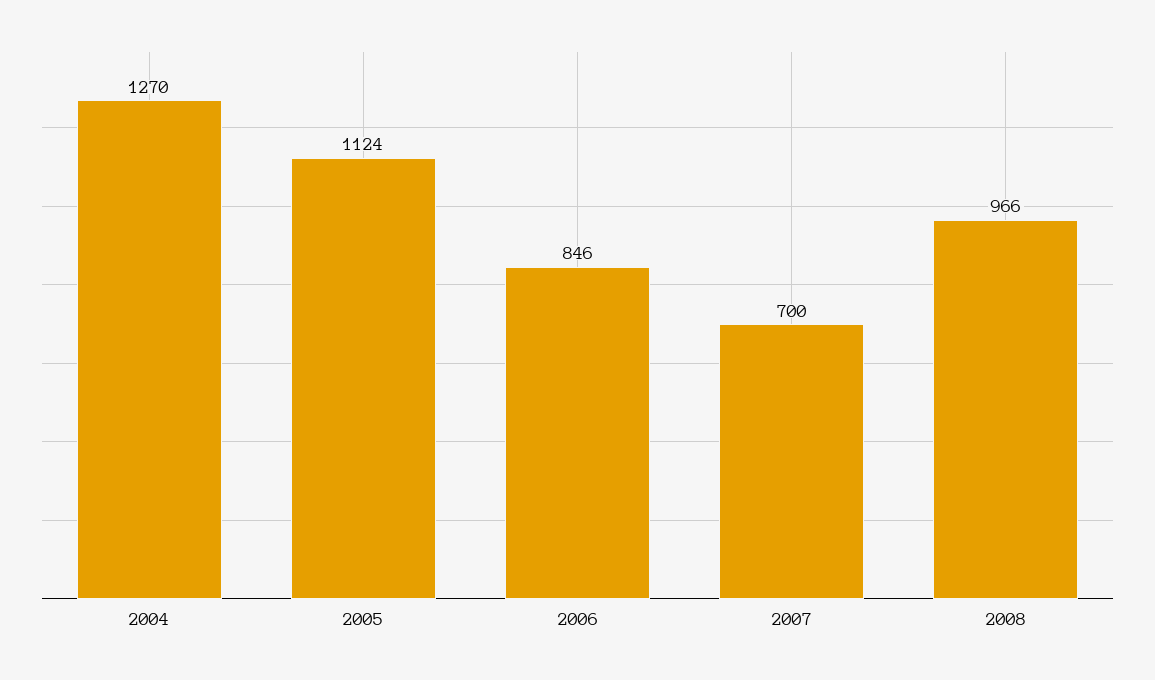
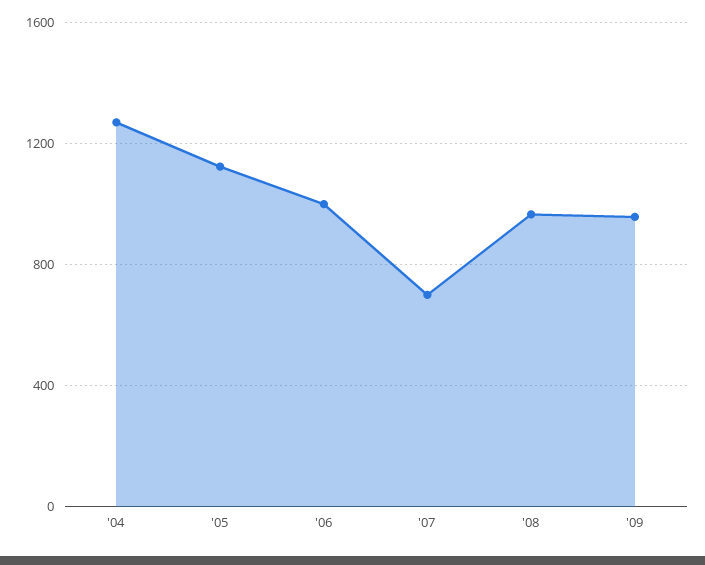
2006: 846 -> 1000
'09: none -> 950

